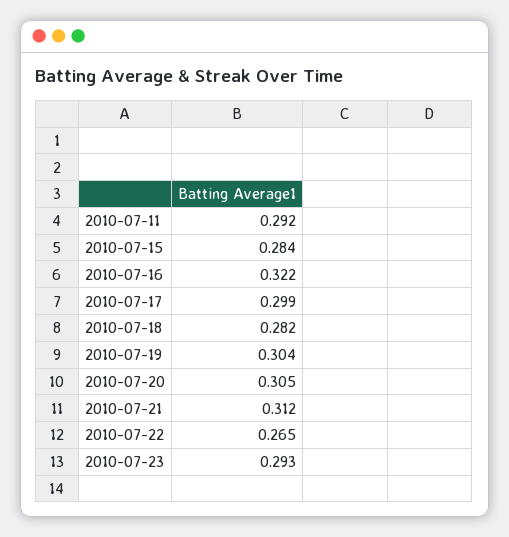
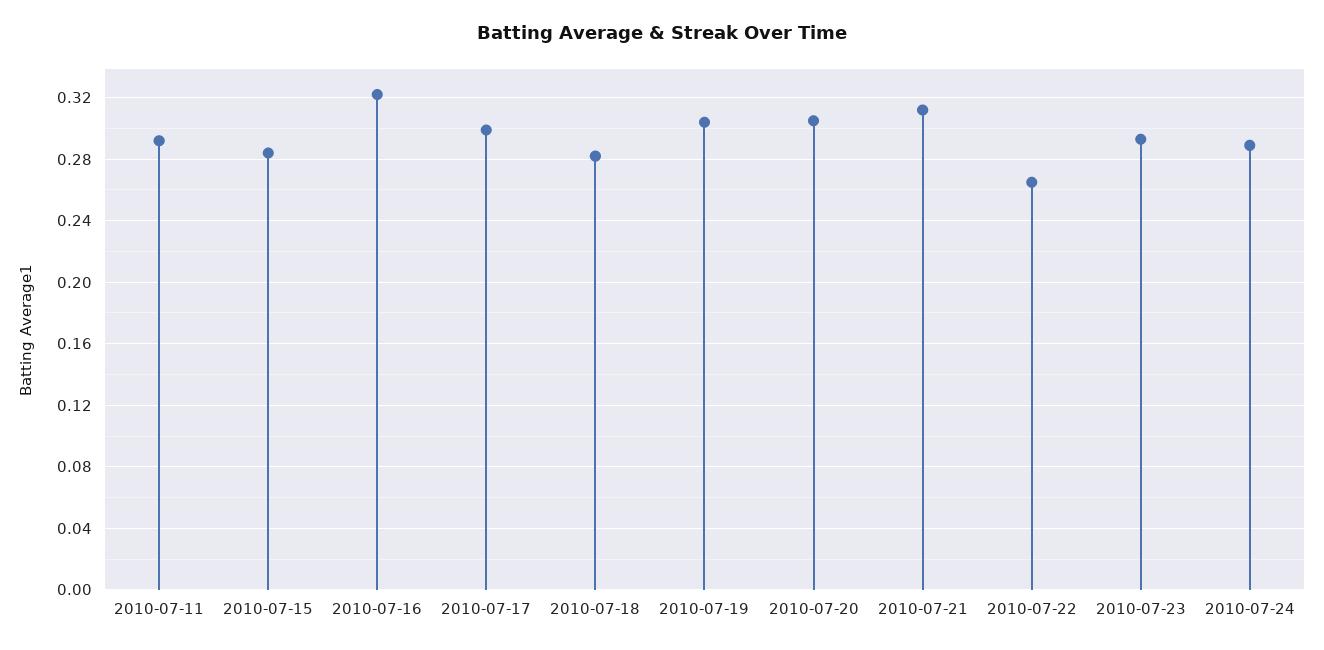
2010-07-24: none -> 0.29

